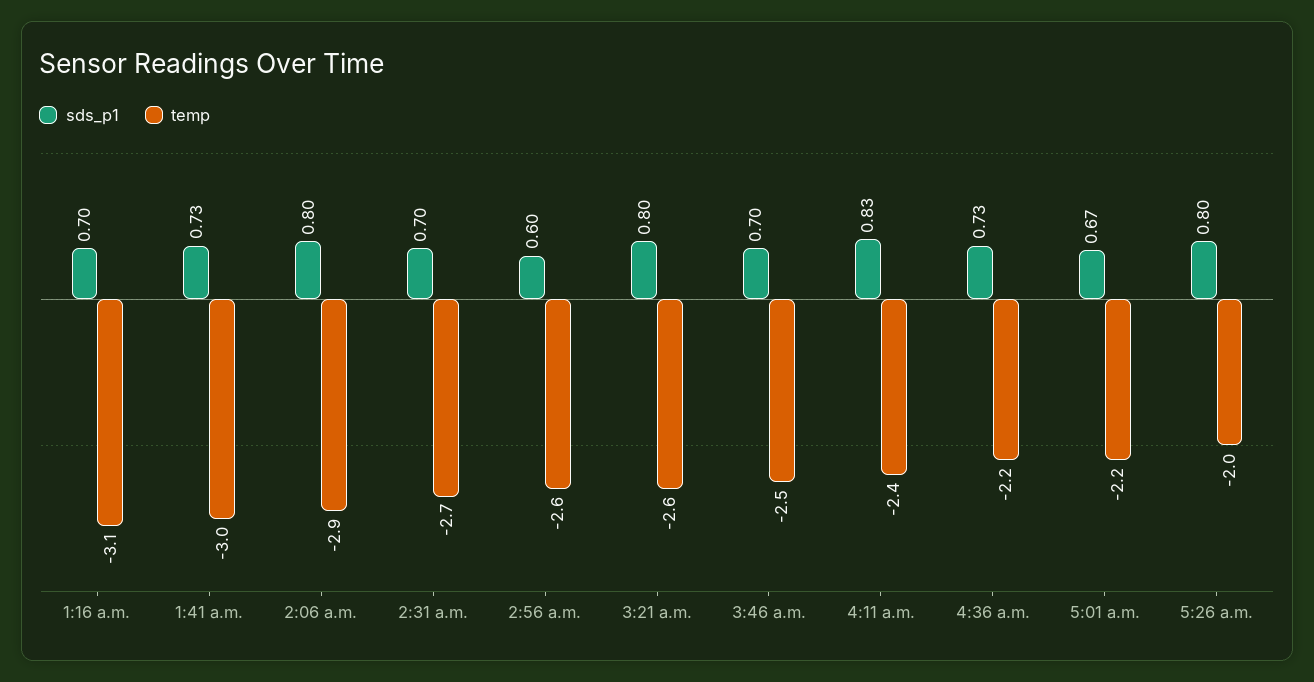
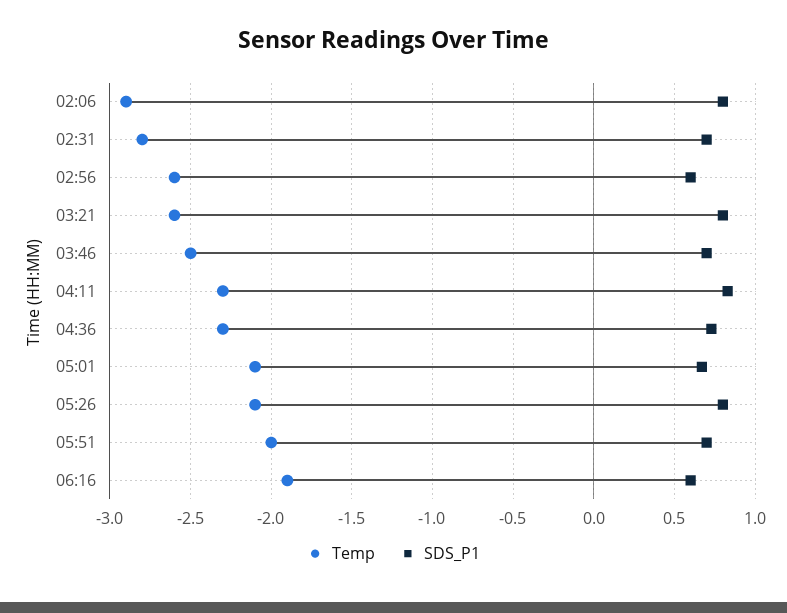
sds_p1, 1:16 a.m.: 0.7 -> none
temp, 1:16 a.m.: -3.1 -> none
sds_p1, 1:41 a.m.: 0.73 -> none
temp, 1:41 a.m.: -3 -> none
temp, 2:31 a.m.: -2.7 -> -2.8
temp, 4:11 a.m.: -2.4 -> -2.3
temp, 4:36 a.m.: -2.2 -> -2.3
temp, 5:01 a.m.: -2.2 -> -2.1
temp, 5:26 a.m.: -2 -> -2.1
temp, 05:51: none -> -2
sds_p1, 05:51: none -> 0.7
temp, 06:16: none -> -1.9
sds_p1, 06:16: none -> 0.6

